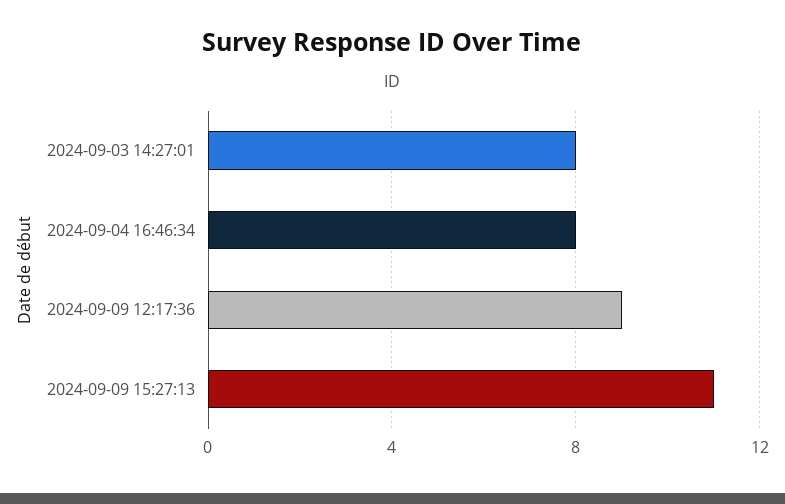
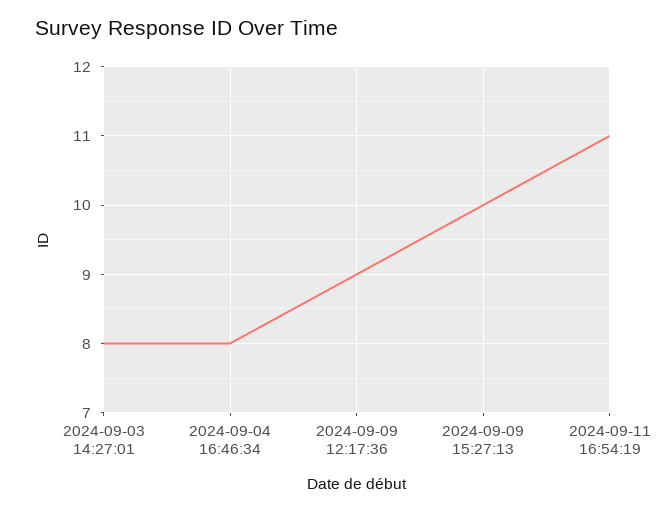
2024-09-09 15:27:13: 11 -> 10
2024-09-11 16:54:19: none -> 11

